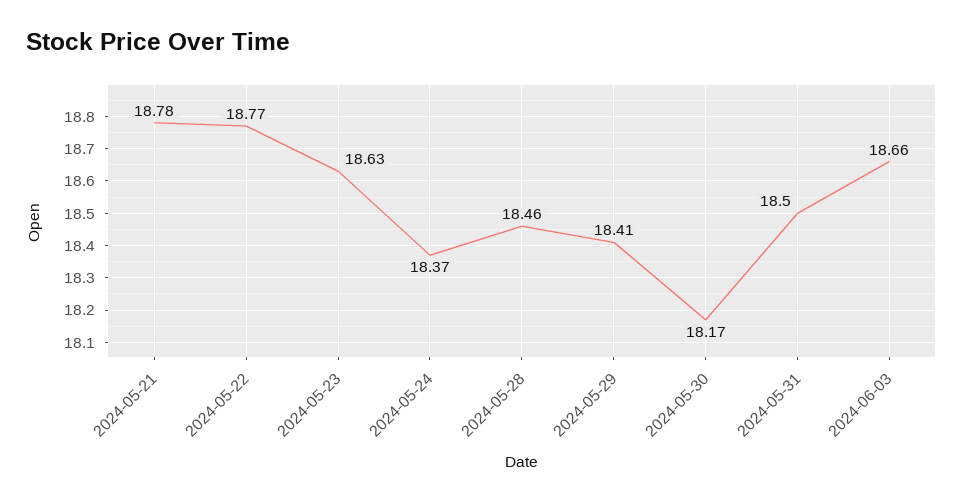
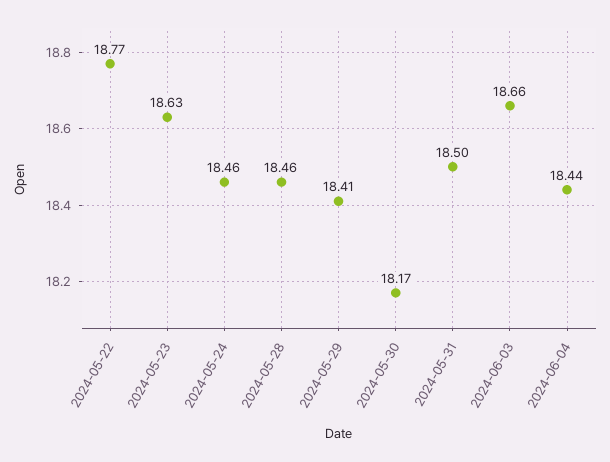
2024-05-21: 18.78 -> none
2024-05-24: 18.37 -> 18.46
2024-06-04: none -> 18.44

